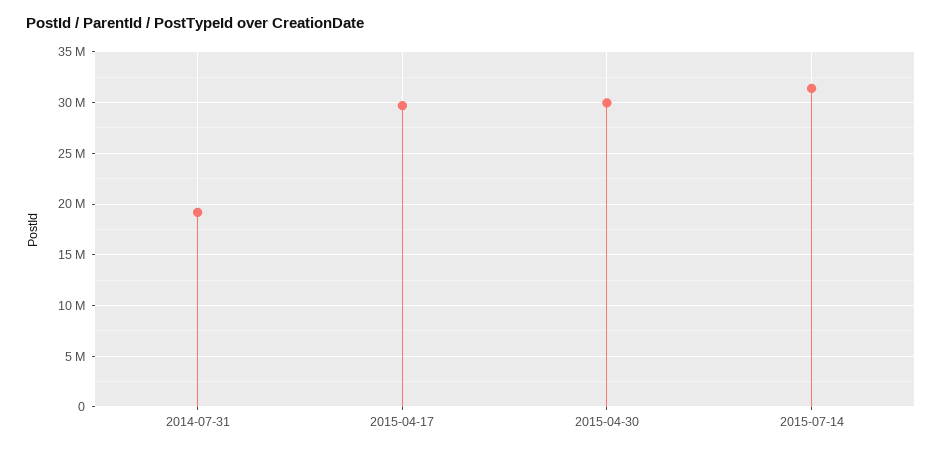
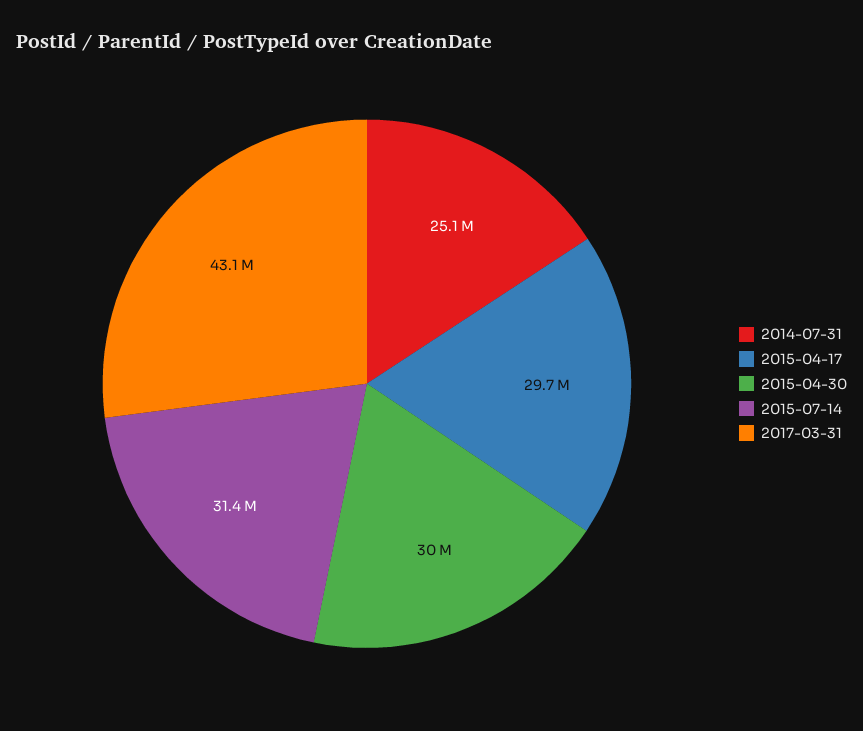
2014-07-31: 19000000 -> 25100000
2017-03-31: none -> 43100000

